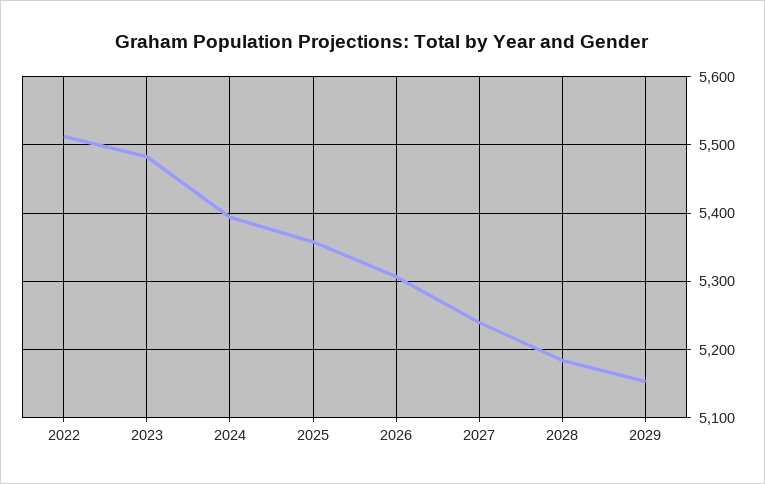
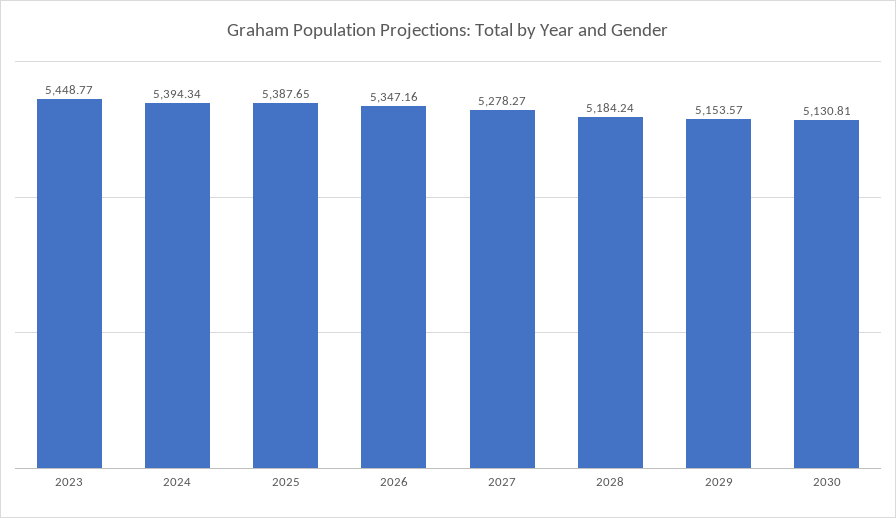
2022: 5510 -> none
2023: 5480 -> 5448.77
2025: 5360 -> 5387.65
2026: 5310 -> 5347.16
2027: 5240 -> 5278.27
2030: none -> 5130.81

